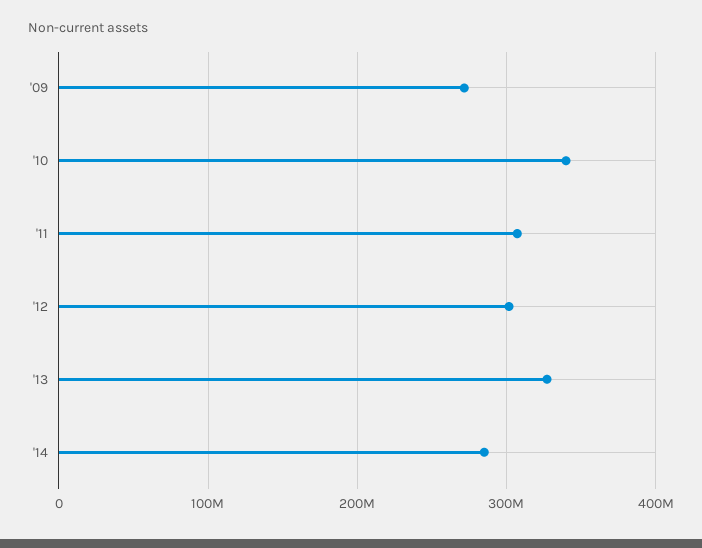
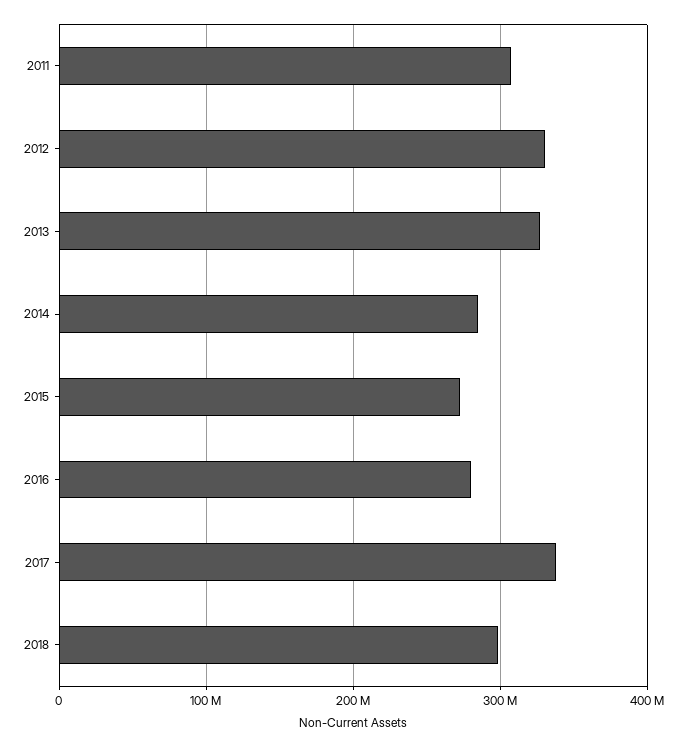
'09: 270000000 -> none
'10: 340000000 -> none
'12: 300000000 -> 330000000
2015: none -> 270000000
2016: none -> 280000000
2017: none -> 340000000
2018: none -> 300000000

